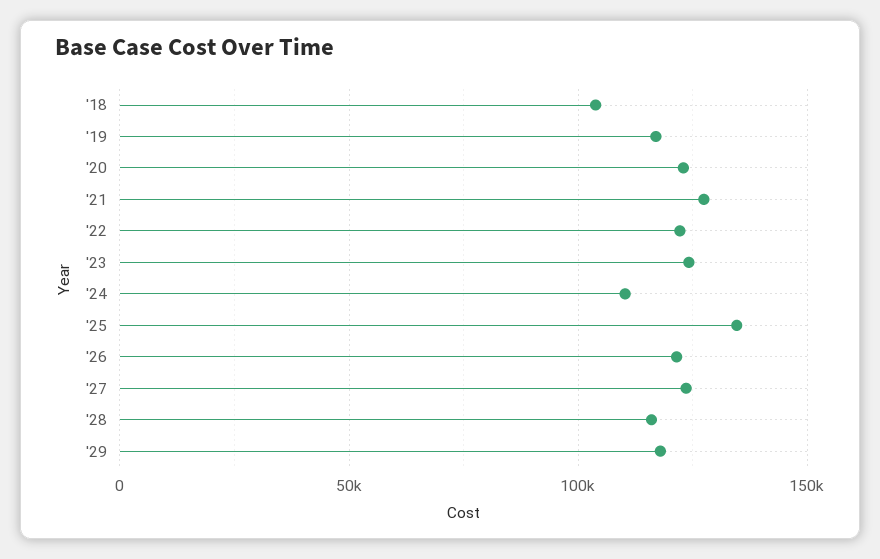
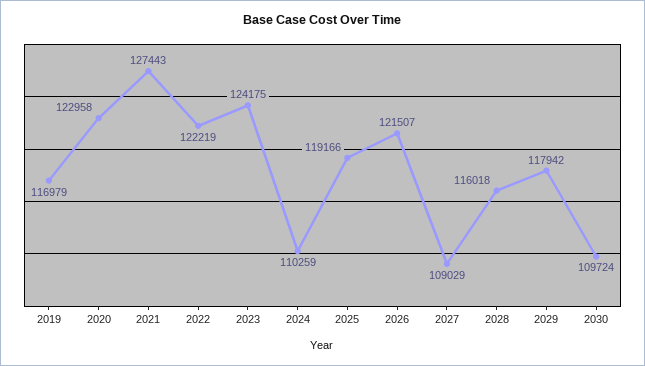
'18: 105000 -> none
'25: 135000 -> 119166
'27: 125000 -> 109029
2030: none -> 109724

